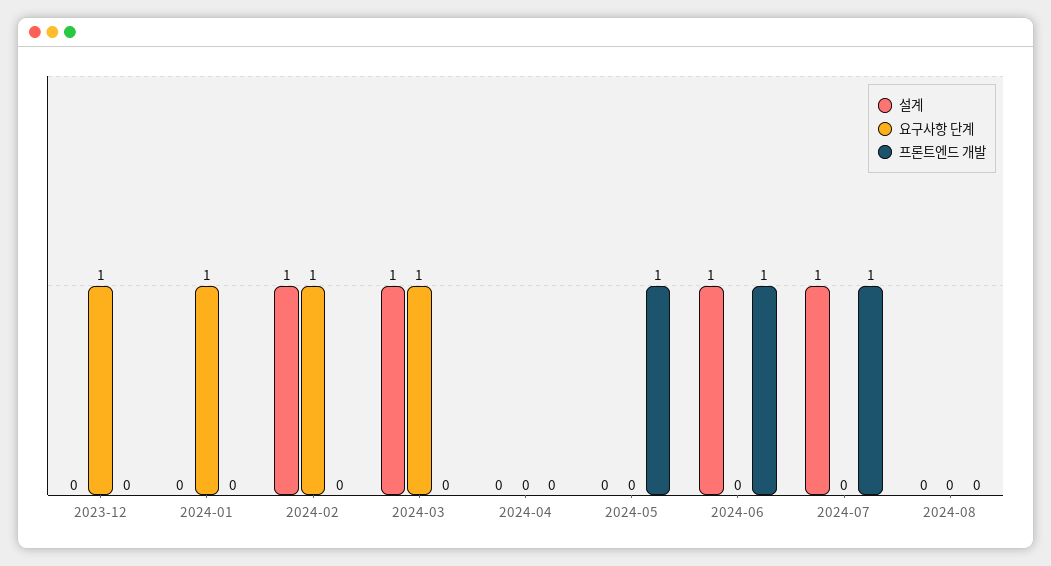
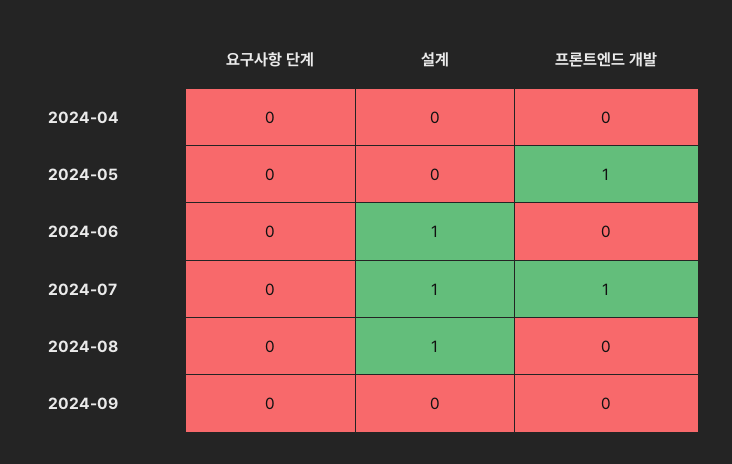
설계, 2023-12: 0 -> none
요구사항 단계, 2023-12: 1 -> none
프론트엔드 개발, 2023-12: 0 -> none
설계, 2024-01: 0 -> none
요구사항 단계, 2024-01: 1 -> none
프론트엔드 개발, 2024-01: 0 -> none
설계, 2024-02: 1 -> none
요구사항 단계, 2024-02: 1 -> none
프론트엔드 개발, 2024-02: 0 -> none
설계, 2024-03: 1 -> none
요구사항 단계, 2024-03: 1 -> none
프론트엔드 개발, 2024-03: 0 -> none
프론트엔드 개발, 2024-06: 1 -> 0
설계, 2024-08: 0 -> 1
요구사항 단계, 2024-09: none -> 0
설계, 2024-09: none -> 0
프론트엔드 개발, 2024-09: none -> 0

